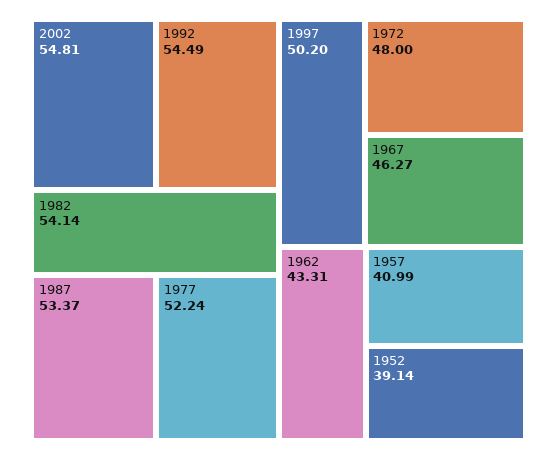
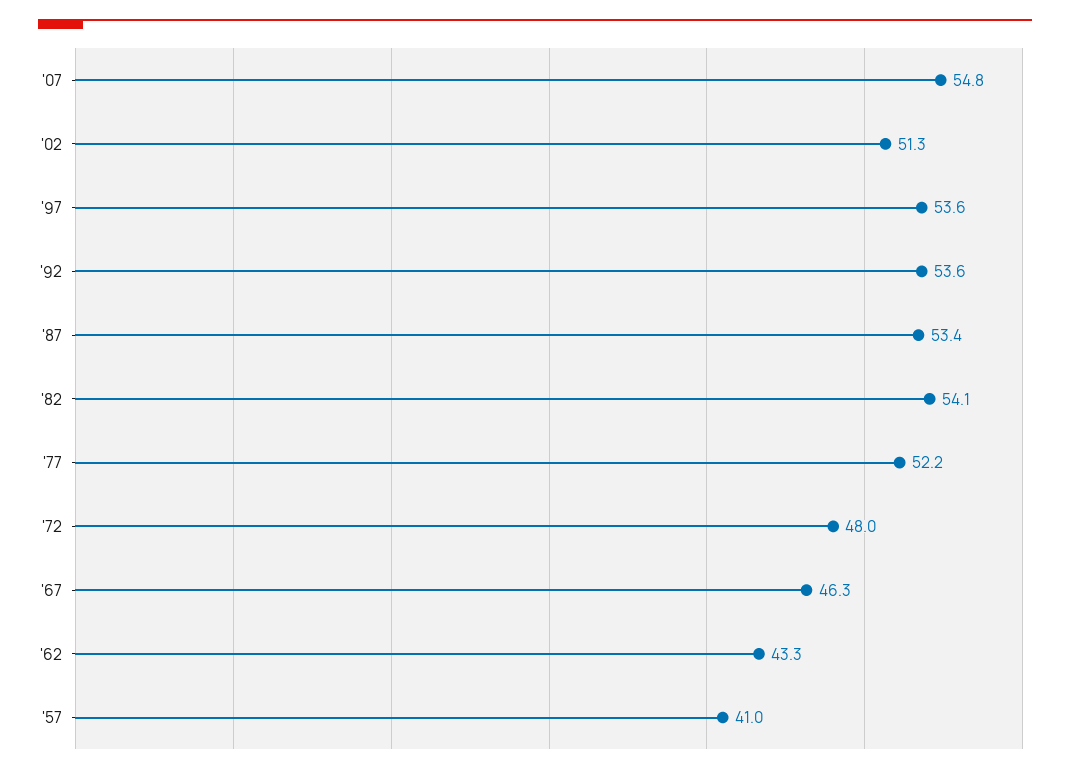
2002: 54.81 -> 51.3
1992: 54.49 -> 53.6
1997: 50.2 -> 53.6
1952: 39.14 -> none
'07: none -> 54.8

